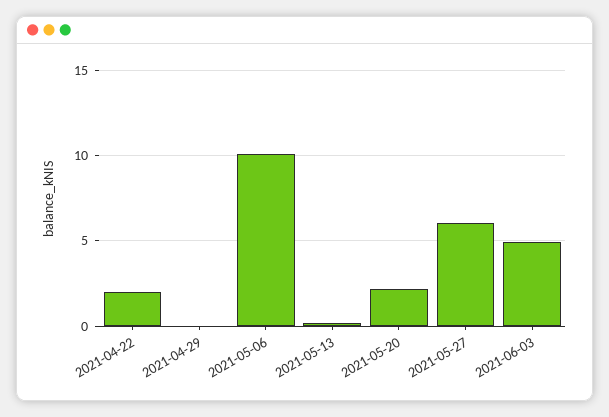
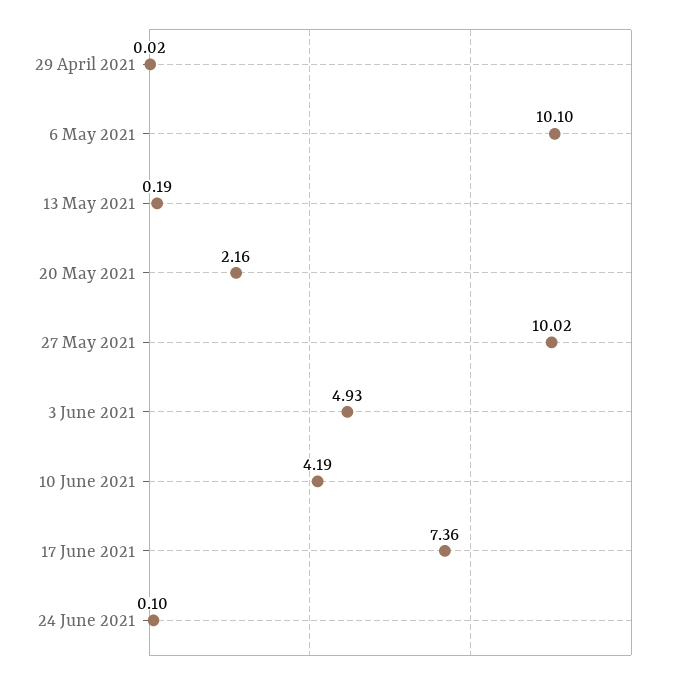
2021-04-22: 2 -> none
2021-05-27: 6 -> 10.02
10 June 2021: none -> 4.19
17 June 2021: none -> 7.36
24 June 2021: none -> 0.1

